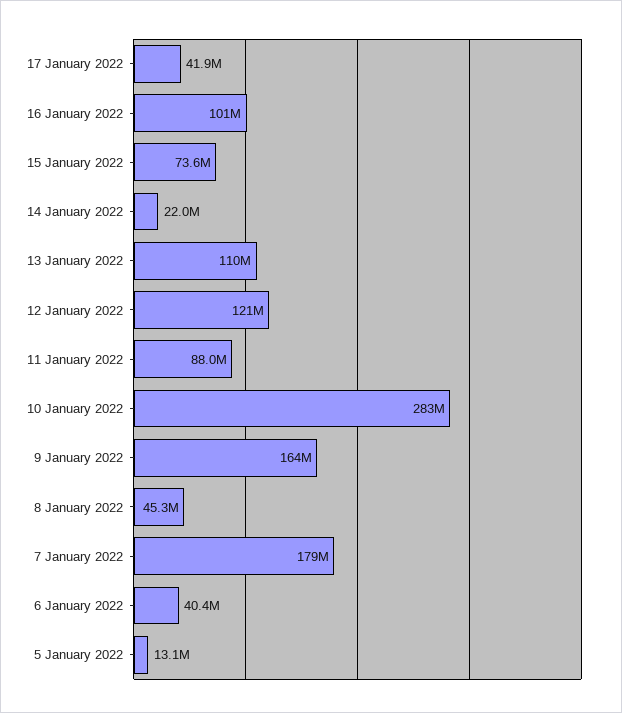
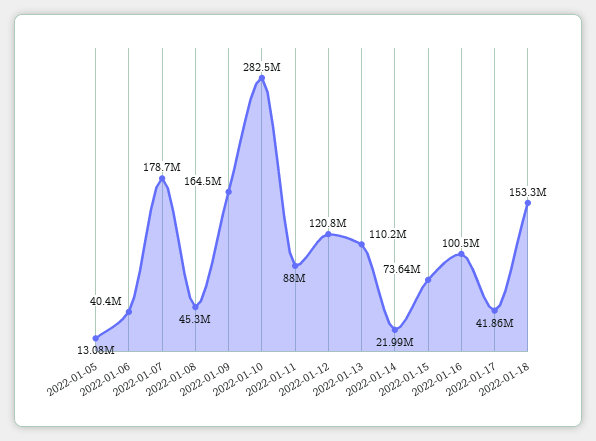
2022-01-18: none -> 153300000

